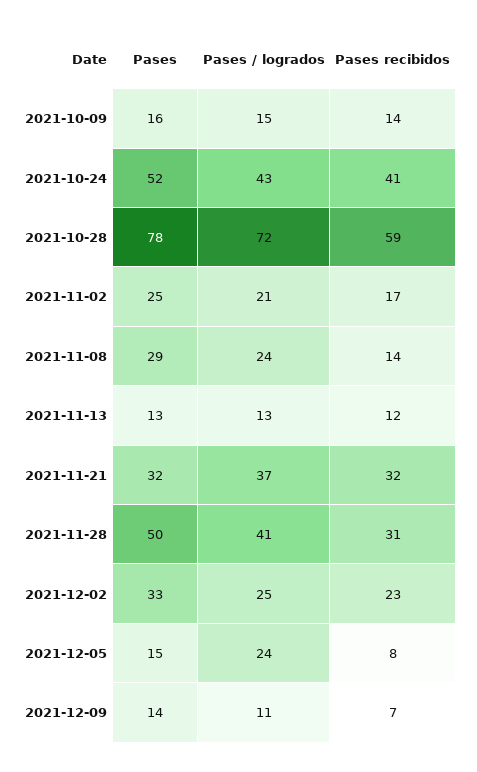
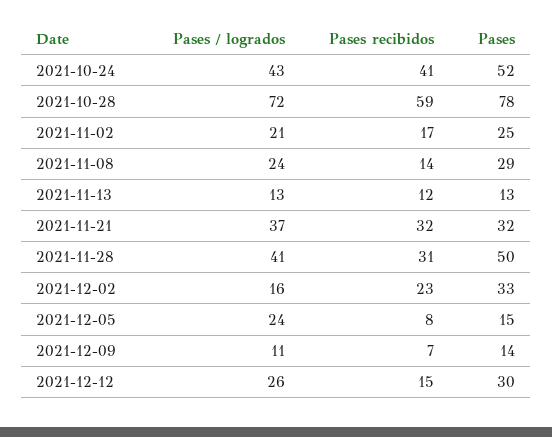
Pases, 2021-10-09: 16 -> none
Pases / logrados, 2021-10-09: 15 -> none
Pases recibidos, 2021-10-09: 14 -> none
Pases / logrados, 2021-12-02: 25 -> 16
Pases / logrados, 2021-12-12: none -> 26
Pases recibidos, 2021-12-12: none -> 15
Pases, 2021-12-12: none -> 30

